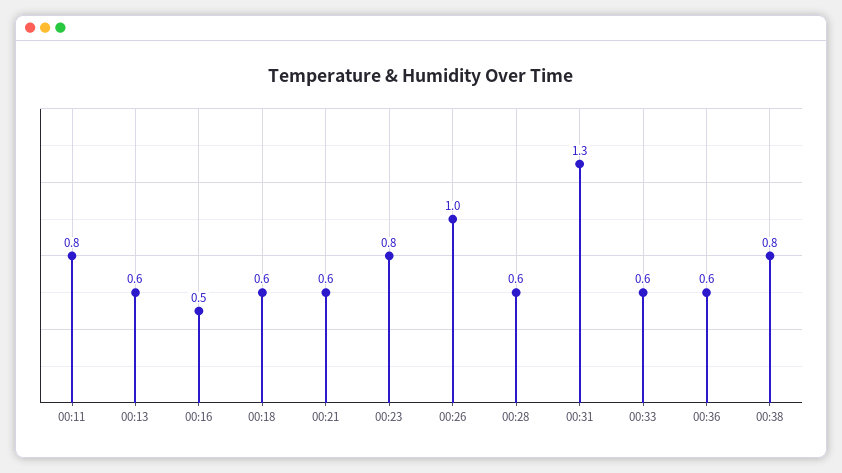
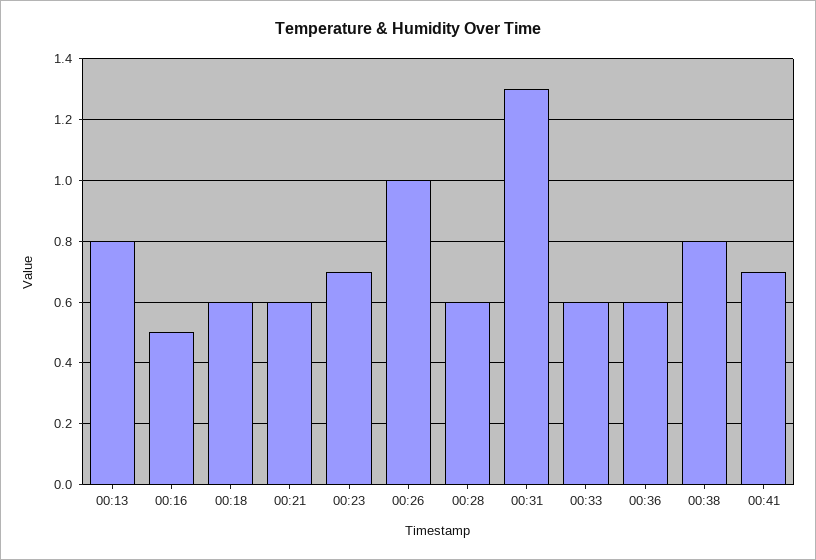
00:11: 0.8 -> none
00:13: 0.6 -> 0.8
00:23: 0.8 -> 0.7
00:41: none -> 0.7

